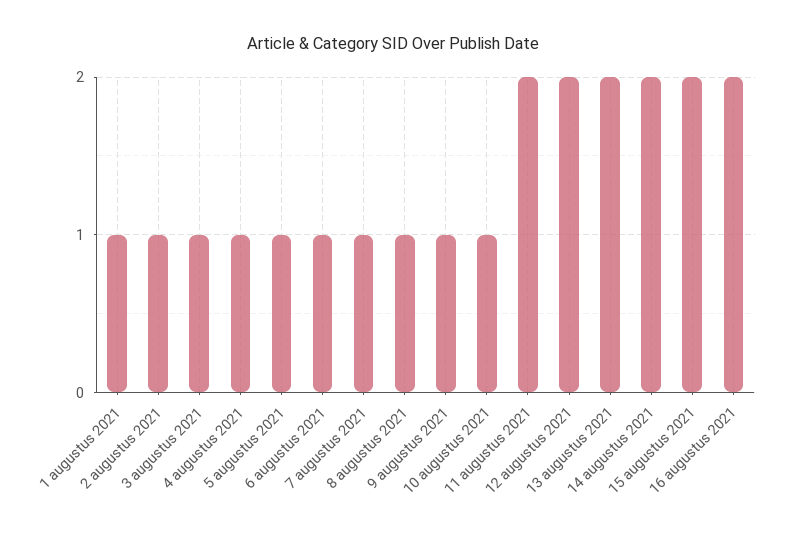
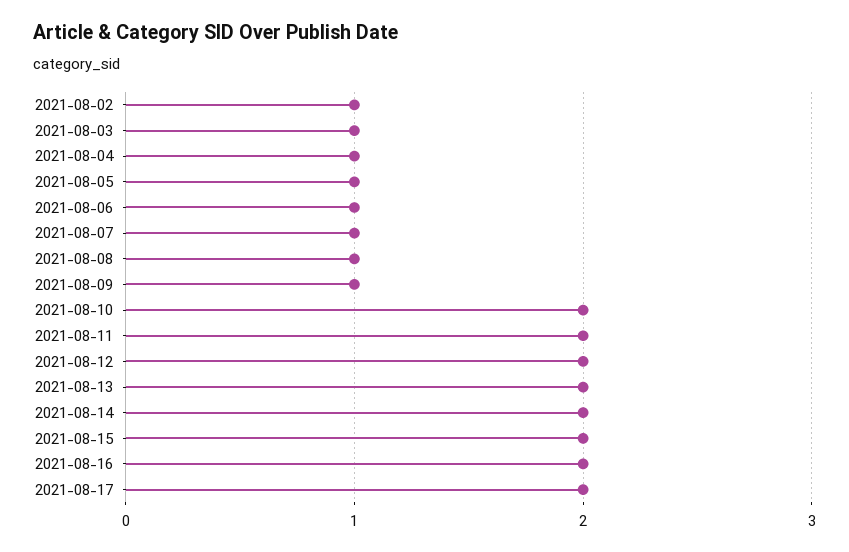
1 augustus 2021: 1 -> none
10 augustus 2021: 1 -> 2
2021-08-17: none -> 2

